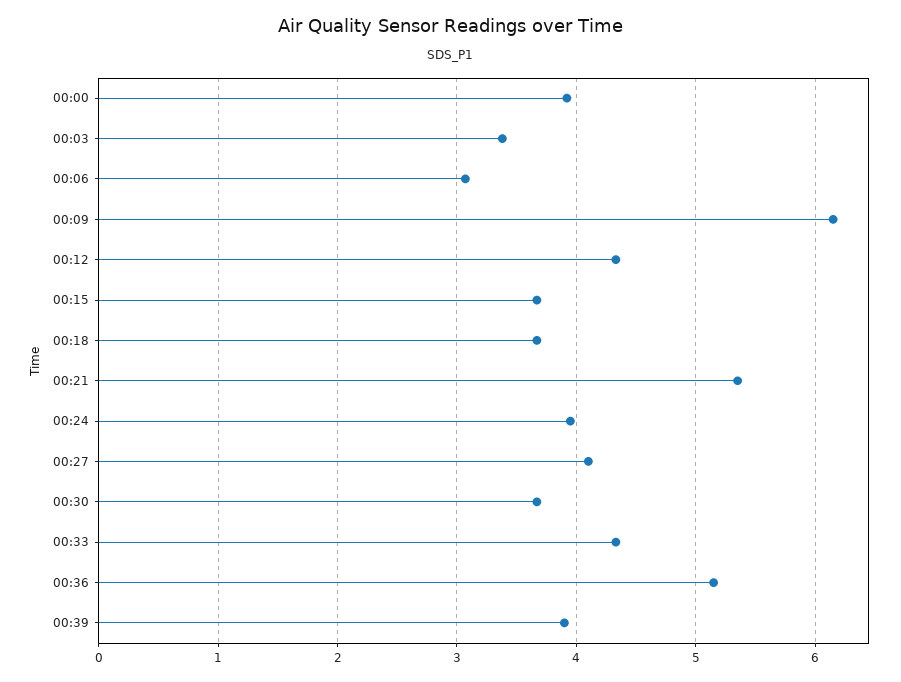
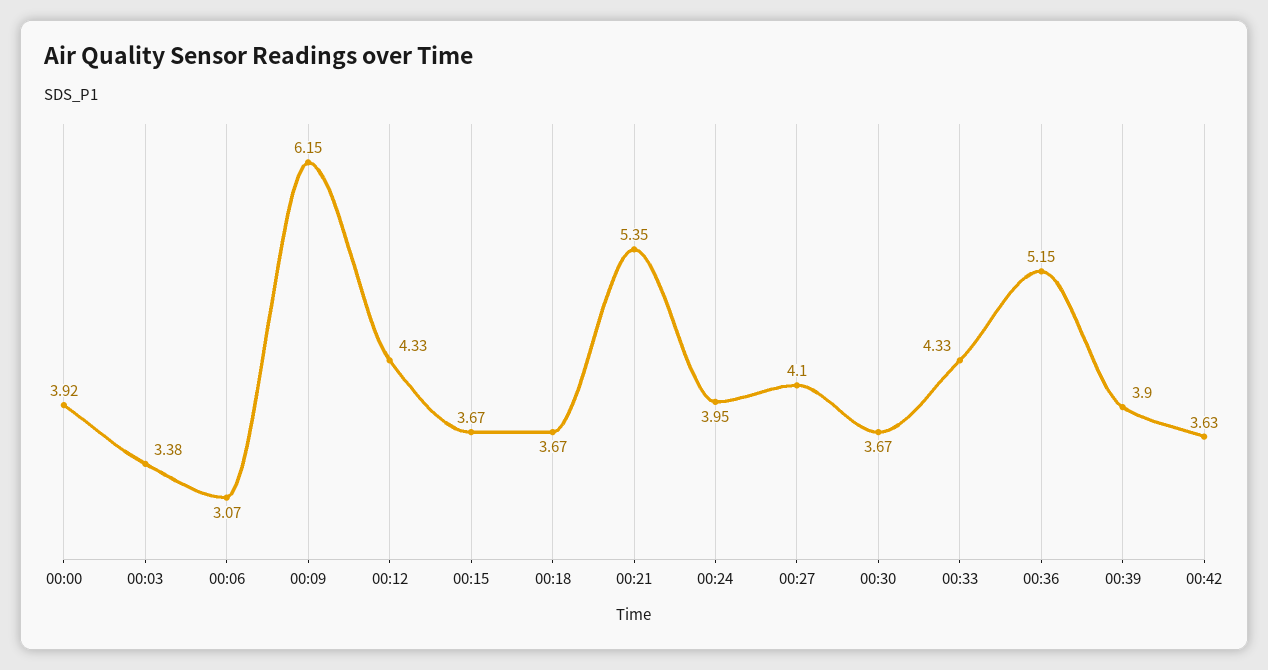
00:42: none -> 3.63

